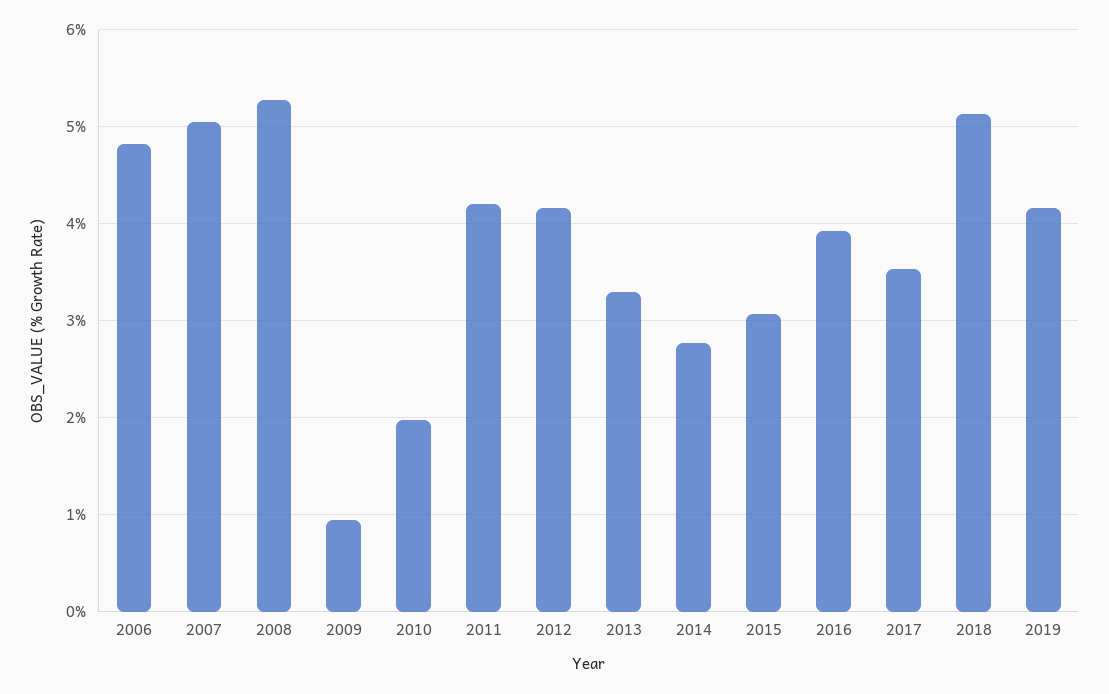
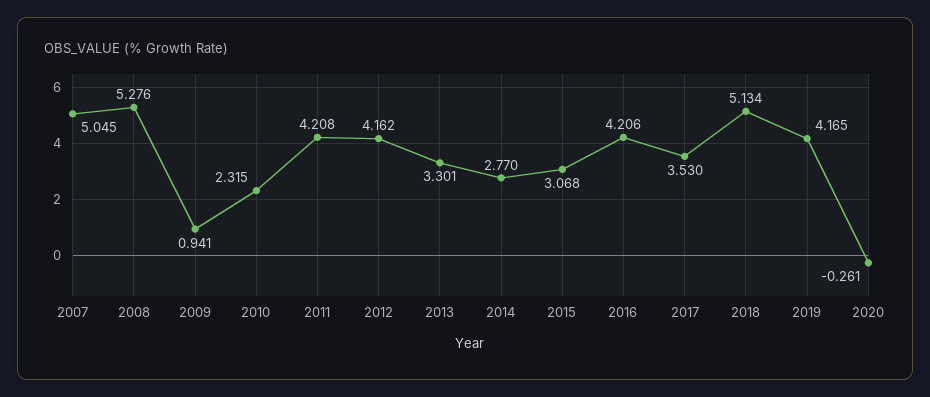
2006: 4.8 -> none
2010: 2 -> 2.315
2016: 3.9 -> 4.206
2020: none -> -0.261

